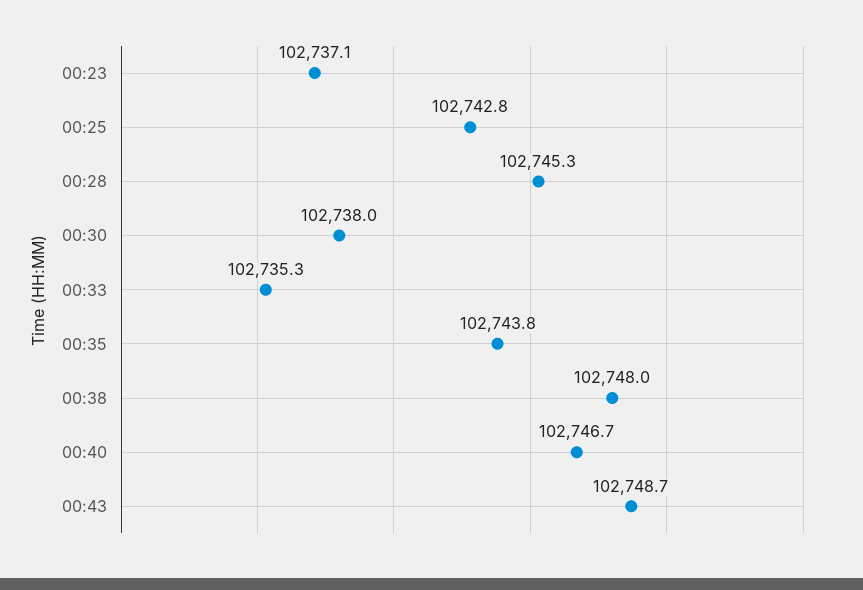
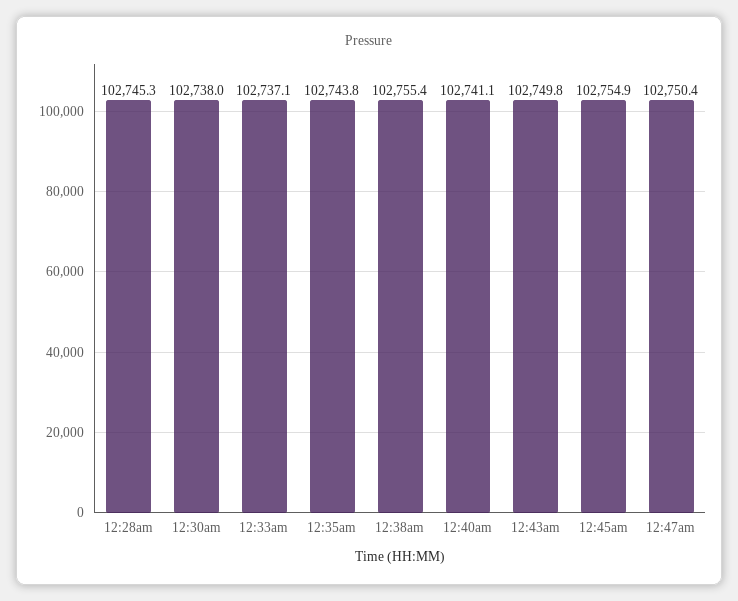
00:23: 102737.1 -> none
00:25: 102742.8 -> none
00:33: 102735.3 -> 102737.1
00:38: 102748 -> 102755.4
00:40: 102746.7 -> 102741.1
00:43: 102748.7 -> 102749.8
12:45am: none -> 102754.9
12:47am: none -> 102750.4

